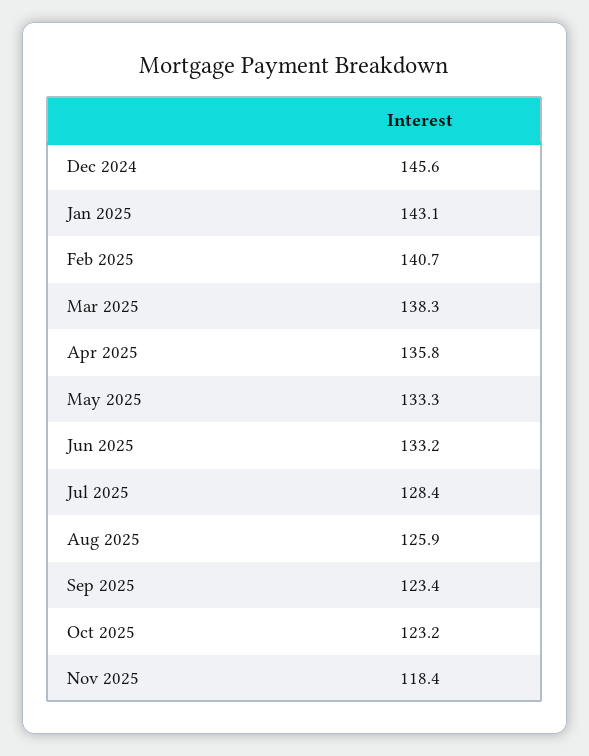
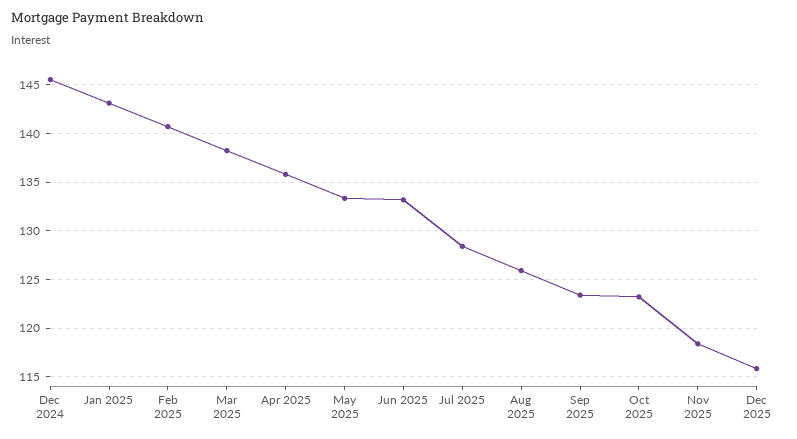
Dec 2025: none -> 116

